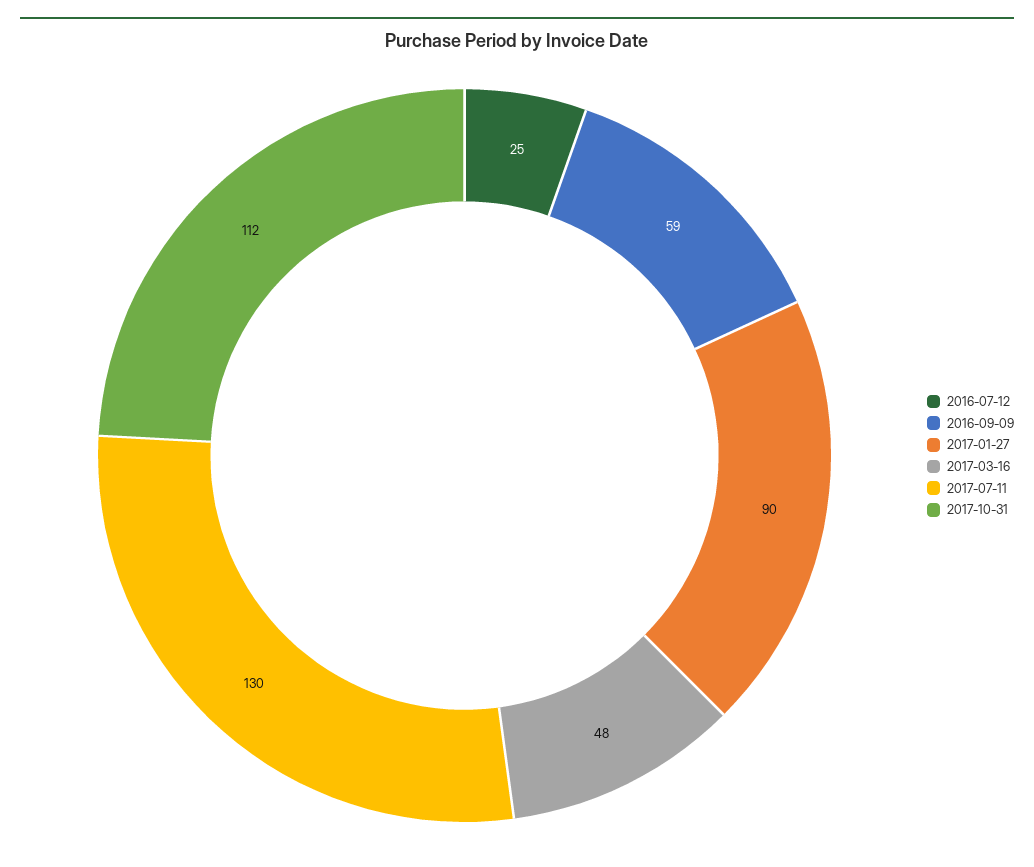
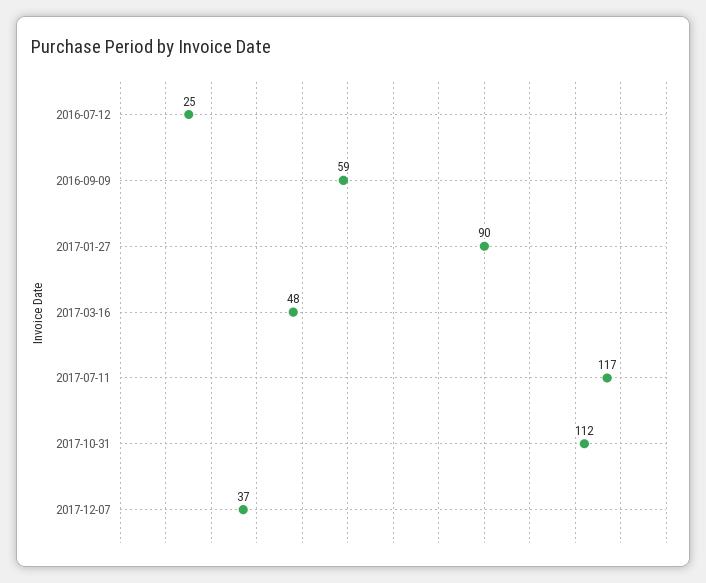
2017-07-11: 130 -> 117
2017-12-07: none -> 37

